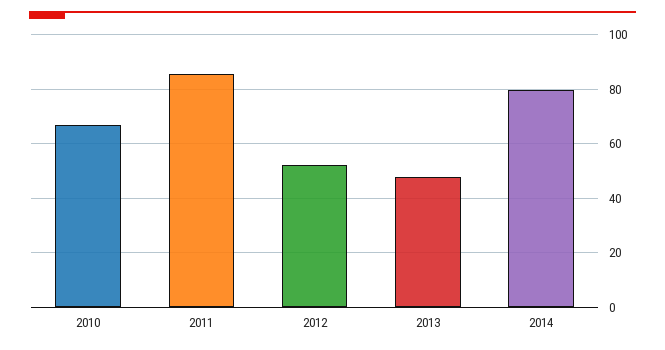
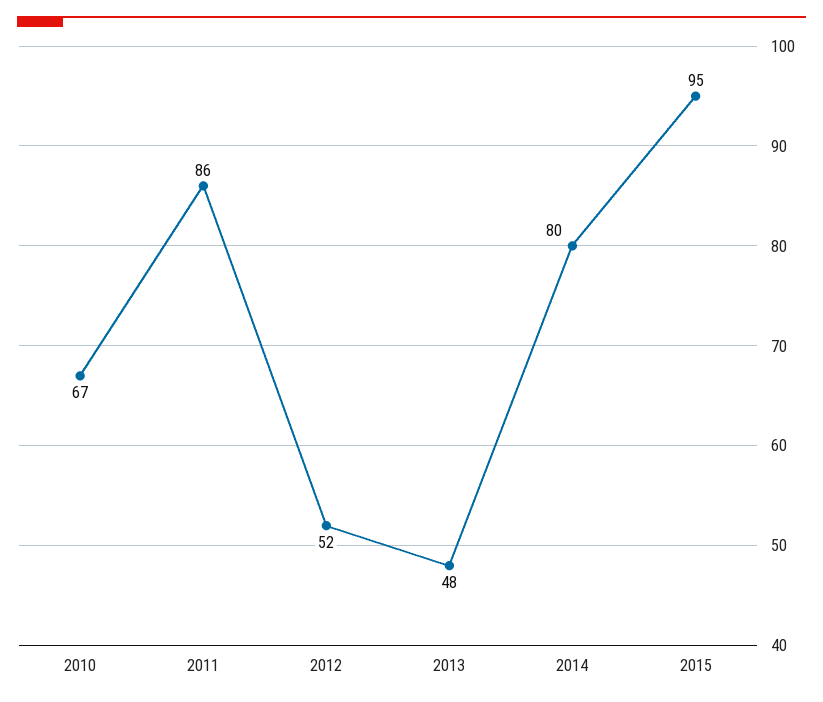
2015: none -> 95

